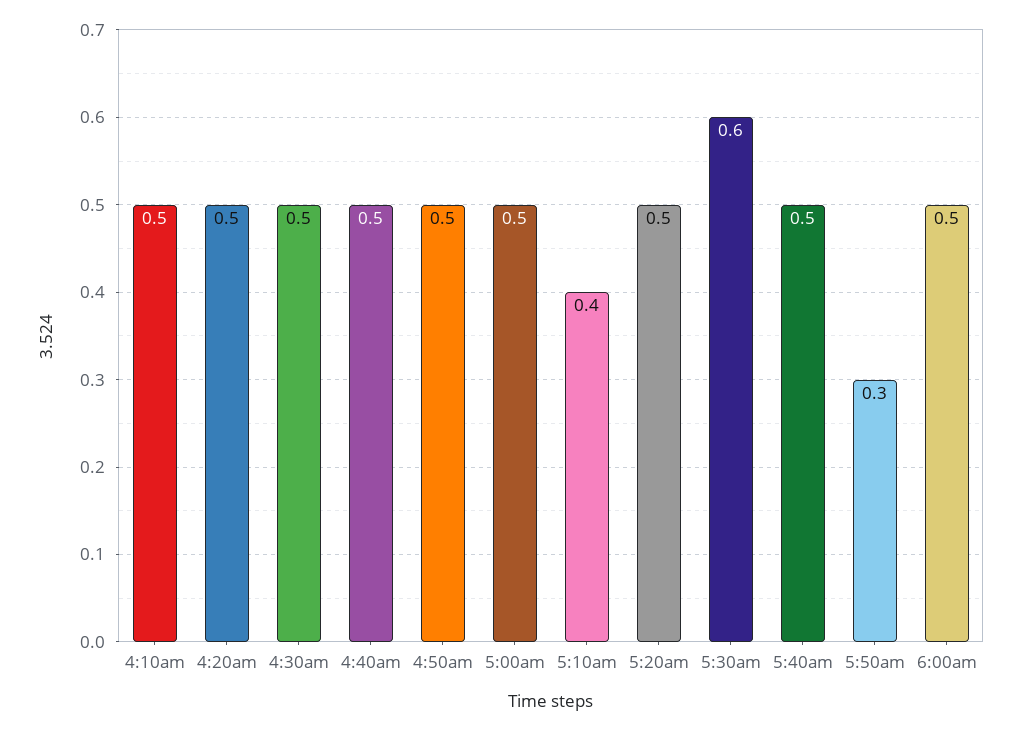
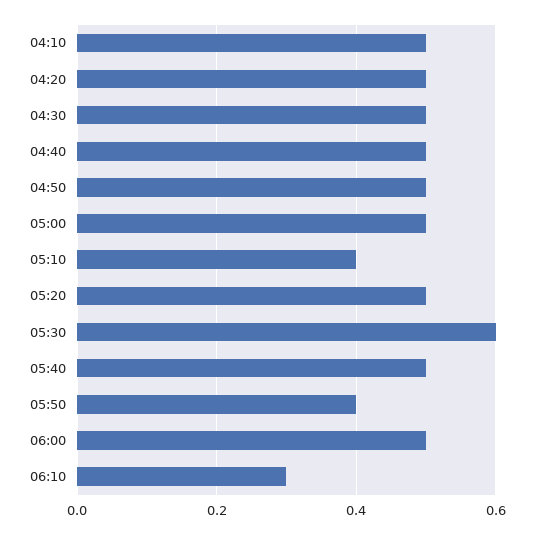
5:50am: 0.3 -> 0.4
06:10: none -> 0.3

